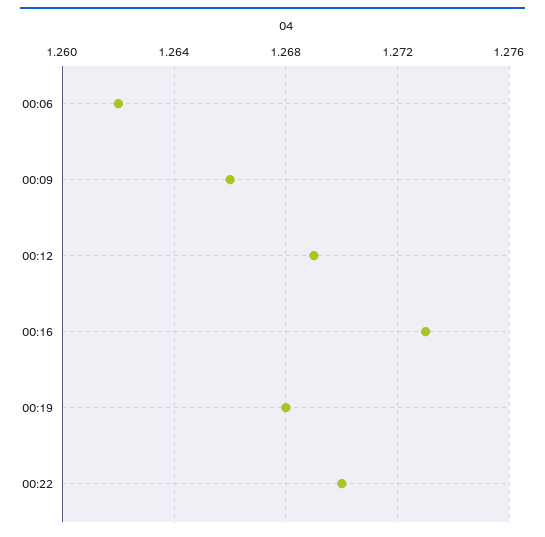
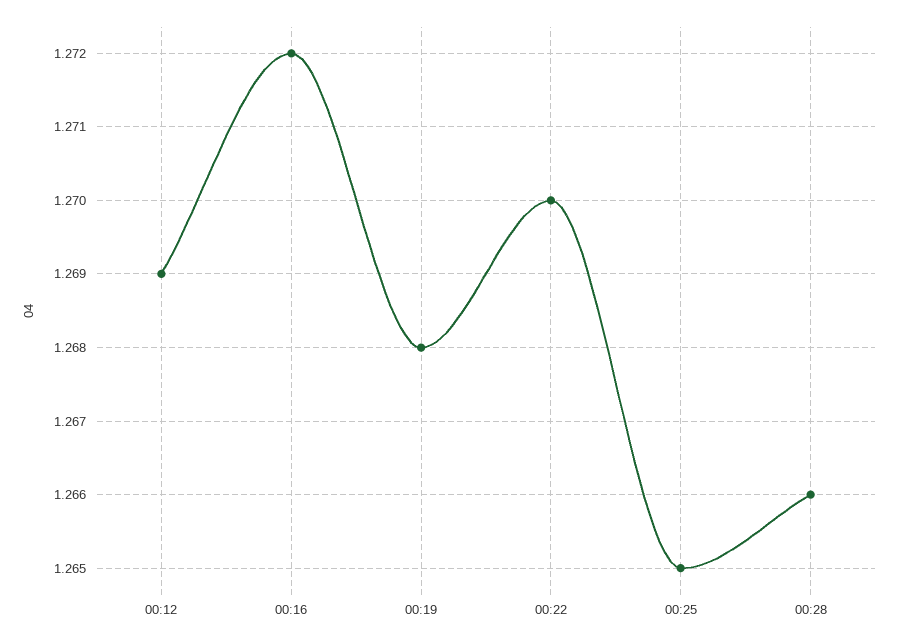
00:06: 1.262 -> none
00:09: 1.266 -> none
00:16: 1.273 -> 1.272
00:25: none -> 1.265
00:28: none -> 1.266

